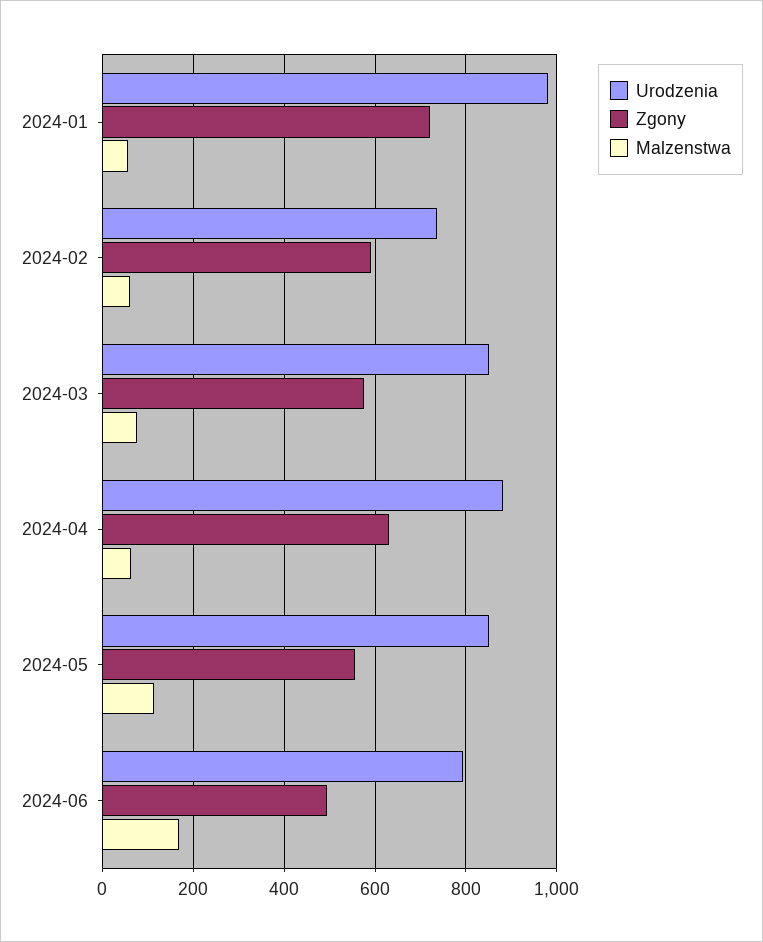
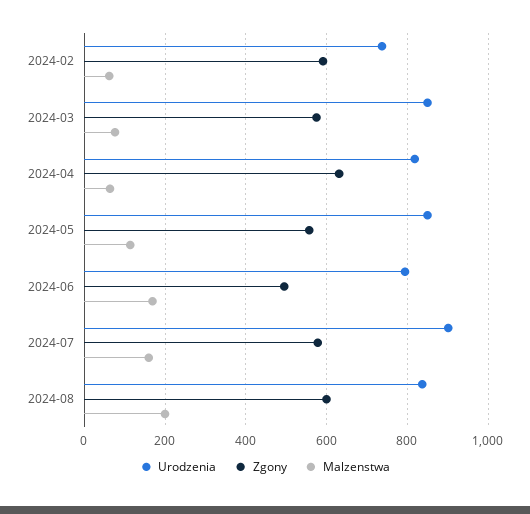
Urodzenia, 2024-01: 980 -> none
Zgony, 2024-01: 720 -> none
Malzenstwa, 2024-01: 60 -> none
Urodzenia, 2024-04: 880 -> 820
Urodzenia, 2024-07: none -> 900
Zgony, 2024-07: none -> 580
Malzenstwa, 2024-07: none -> 160
Urodzenia, 2024-08: none -> 840
Zgony, 2024-08: none -> 600
Malzenstwa, 2024-08: none -> 200

